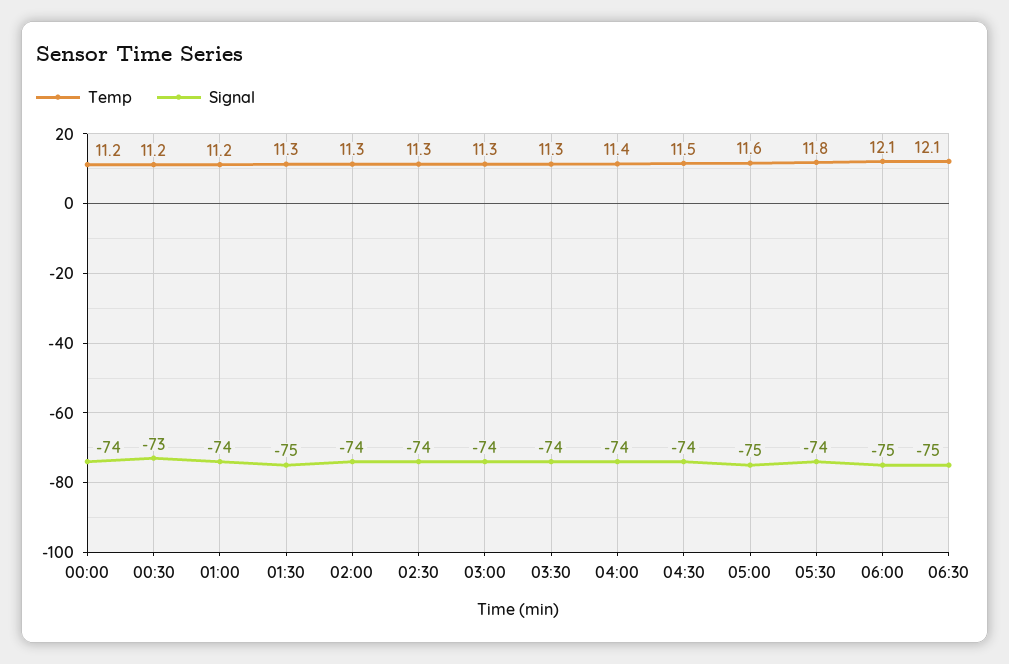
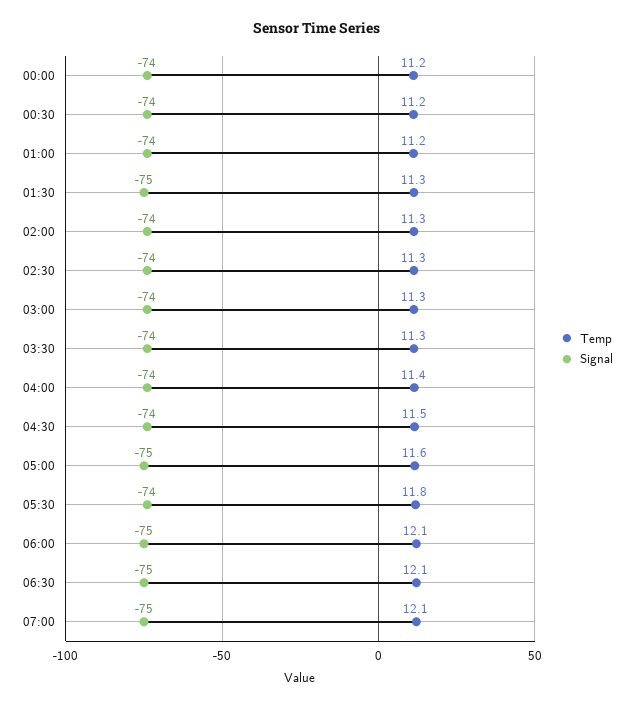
Signal, 00:30: -73 -> -74
Temp, 07:00: none -> 12.1
Signal, 07:00: none -> -75

